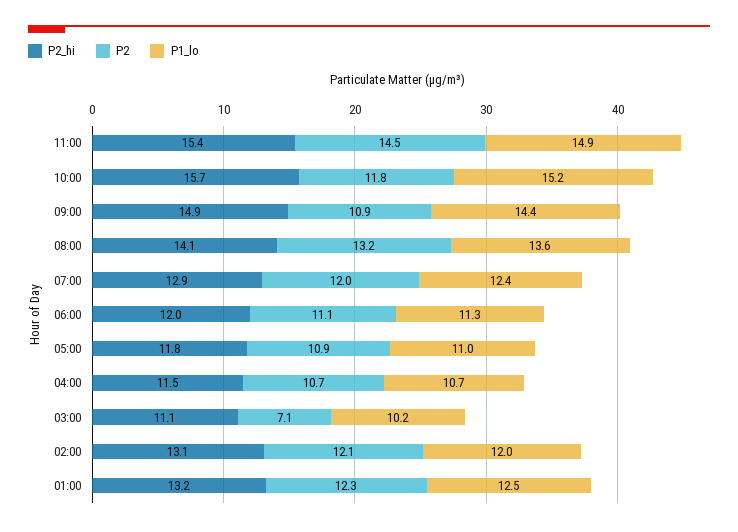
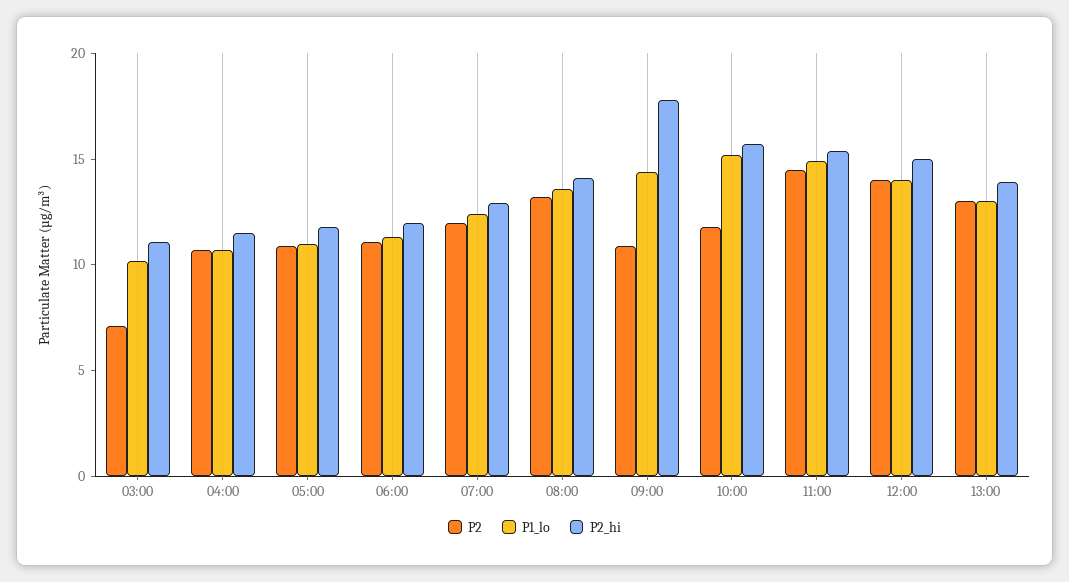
P2_hi, 09:00: 14.9 -> 18
P2_hi, 02:00: 13.1 -> none
P2, 02:00: 12.1 -> none
P1_lo, 02:00: 12 -> none
P2_hi, 01:00: 13.2 -> none
P2, 01:00: 12.3 -> none
P1_lo, 01:00: 12.5 -> none
P2, 12:00: none -> 14
P1_lo, 12:00: none -> 14
P2_hi, 12:00: none -> 15
P2, 13:00: none -> 13
P1_lo, 13:00: none -> 13
P2_hi, 13:00: none -> 14

